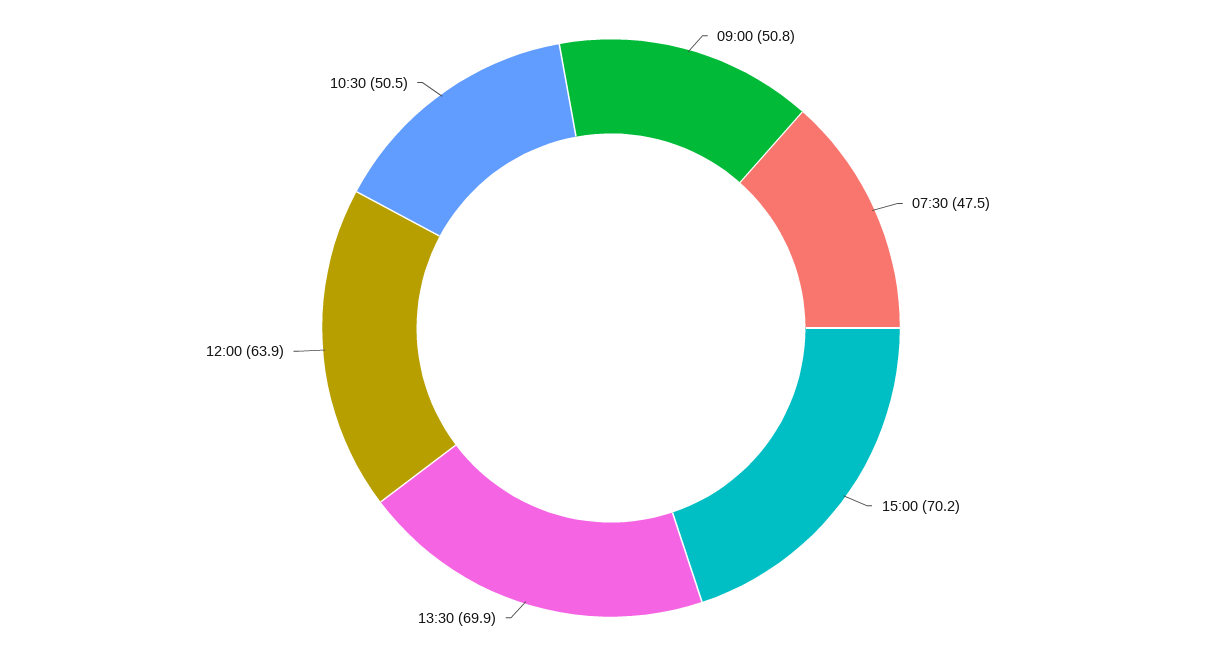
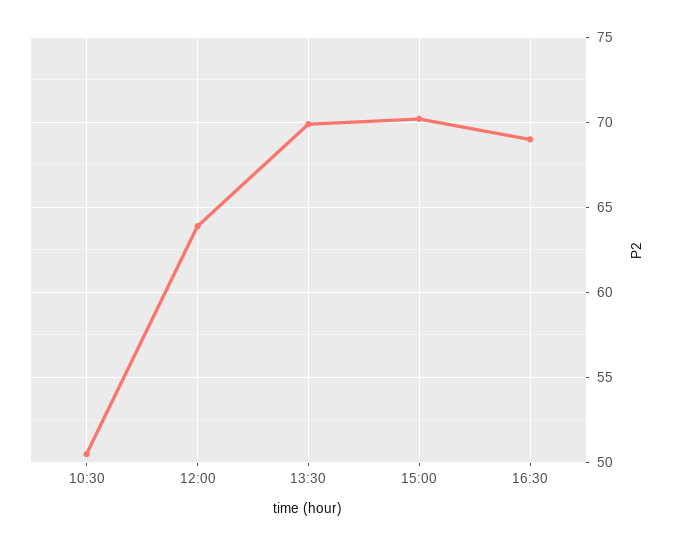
09:00: 50.8 -> none
07:30: 47.5 -> none
16:30: none -> 69

